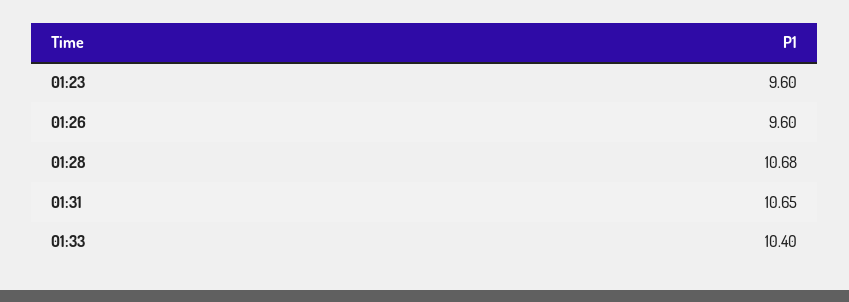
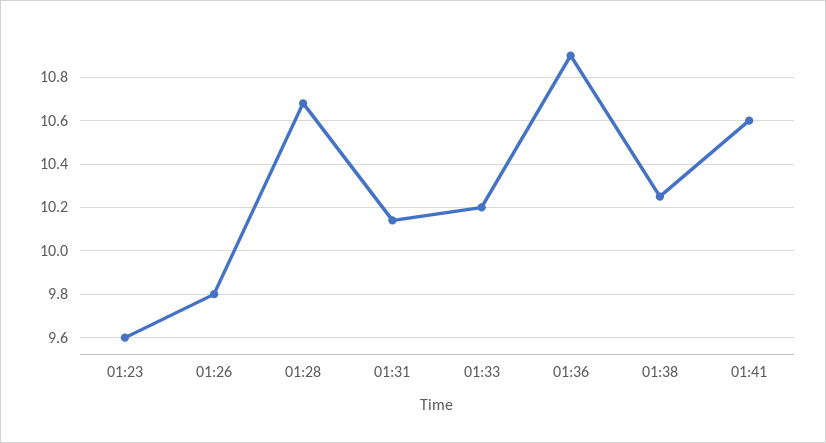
01:26: 9.6 -> 9.8
01:31: 10.65 -> 10.15
01:33: 10.4 -> 10.2
01:36: none -> 10.9
01:38: none -> 10.25
01:41: none -> 10.6

